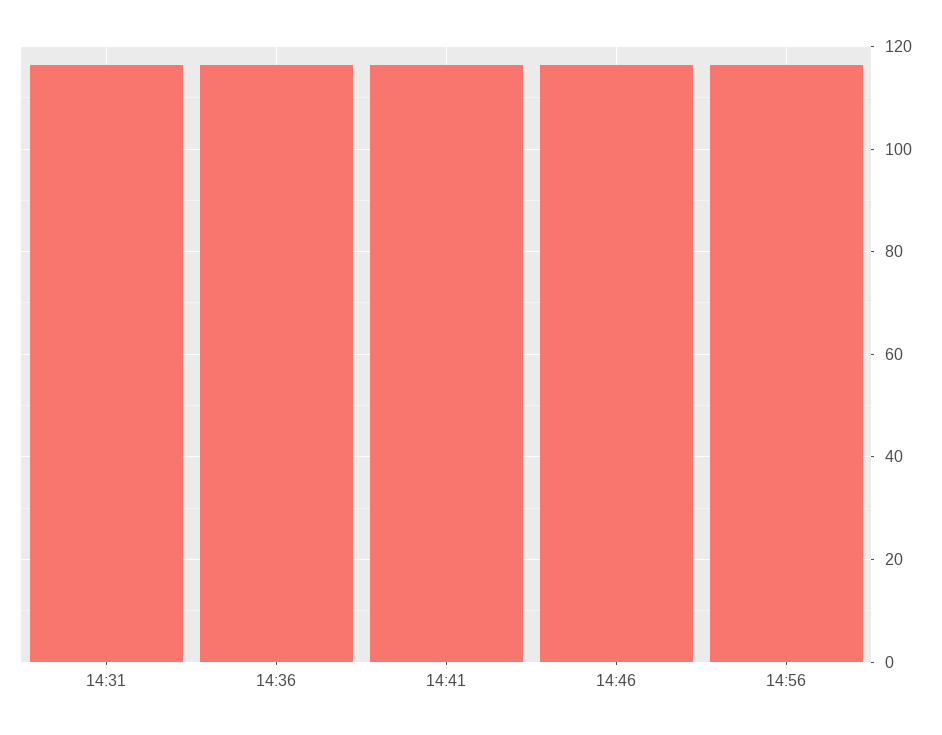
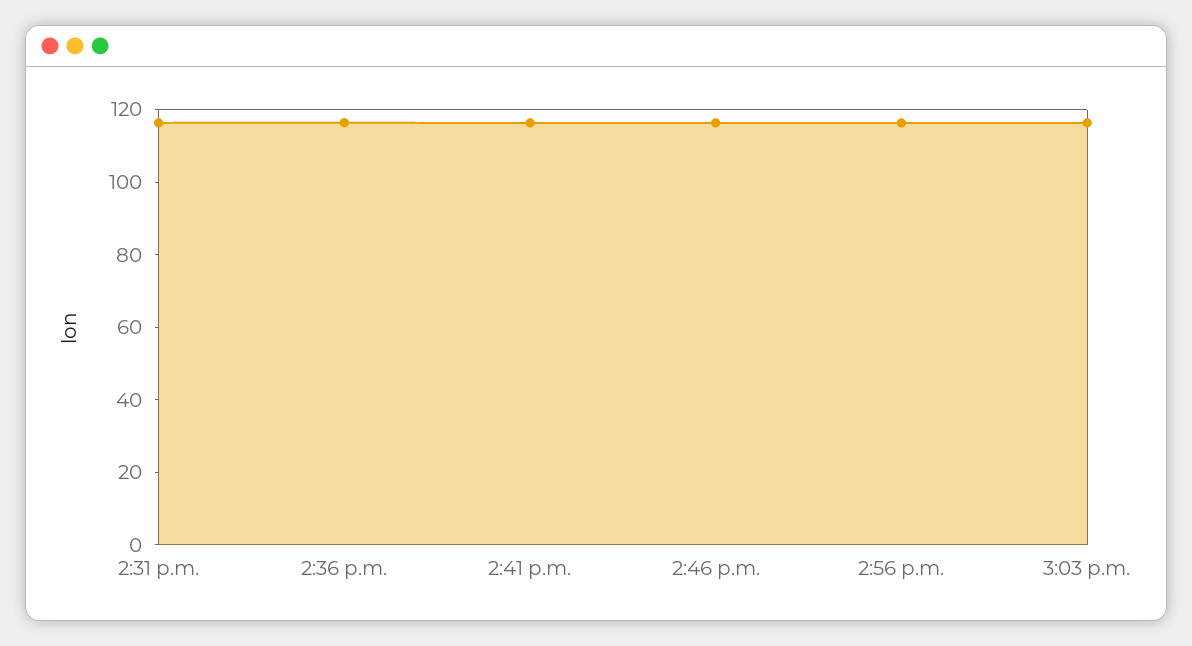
3:03 p.m.: none -> 115

